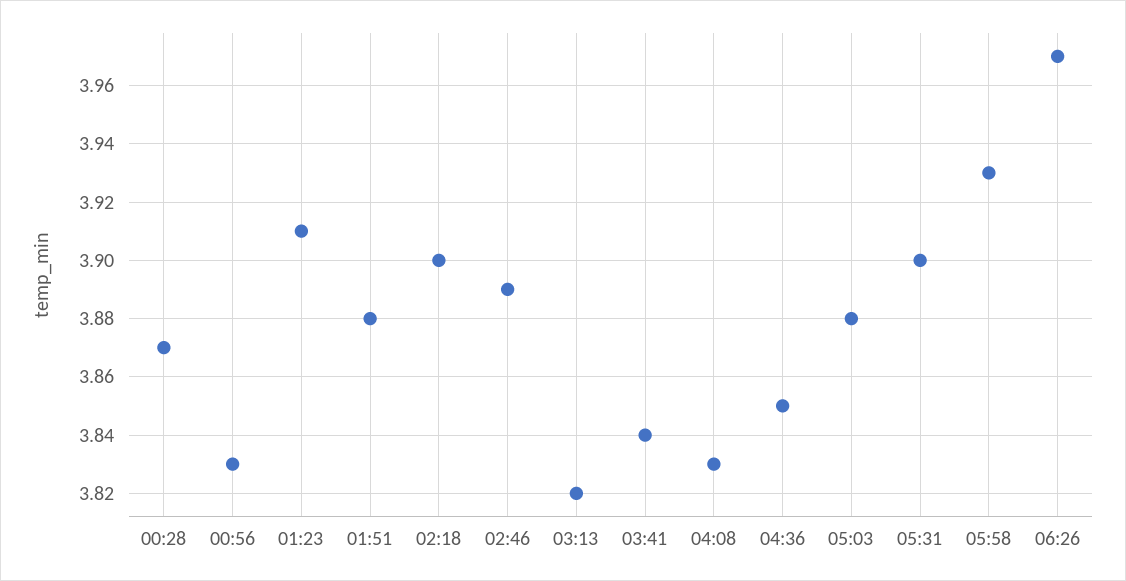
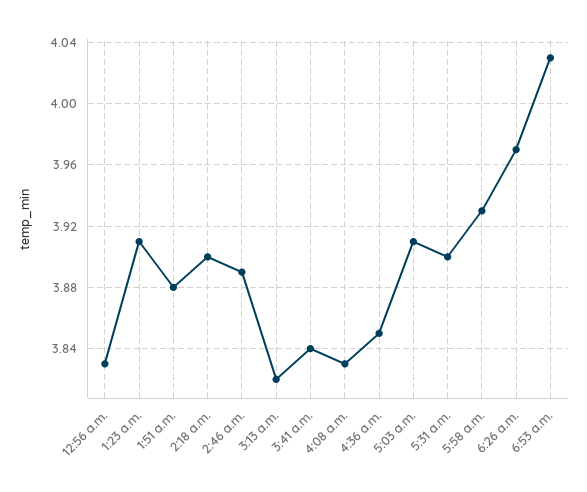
00:28: 3.87 -> none
05:03: 3.88 -> 3.91
6:53 a.m.: none -> 4.03

